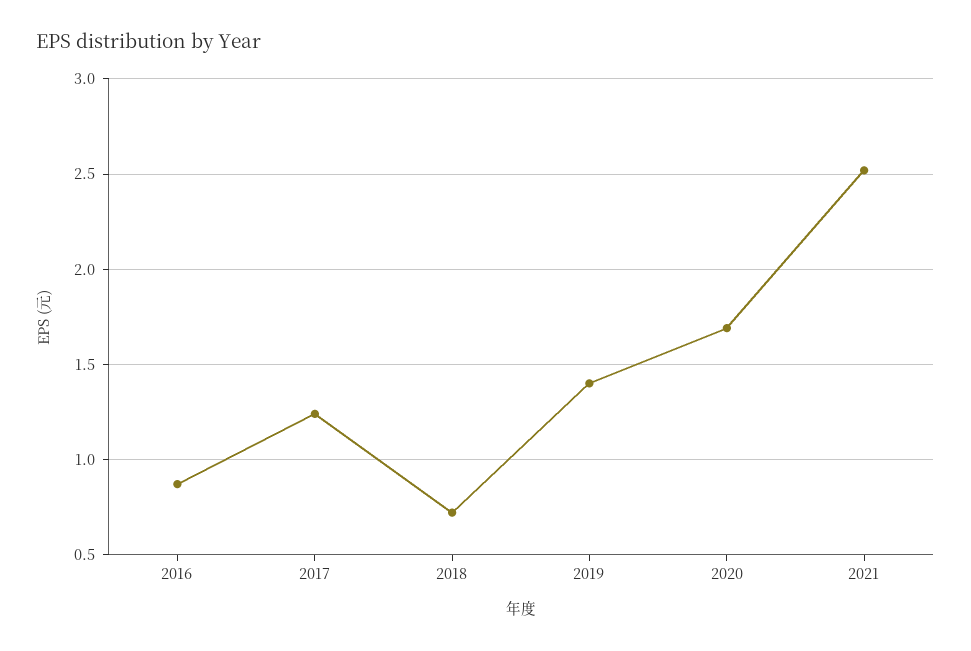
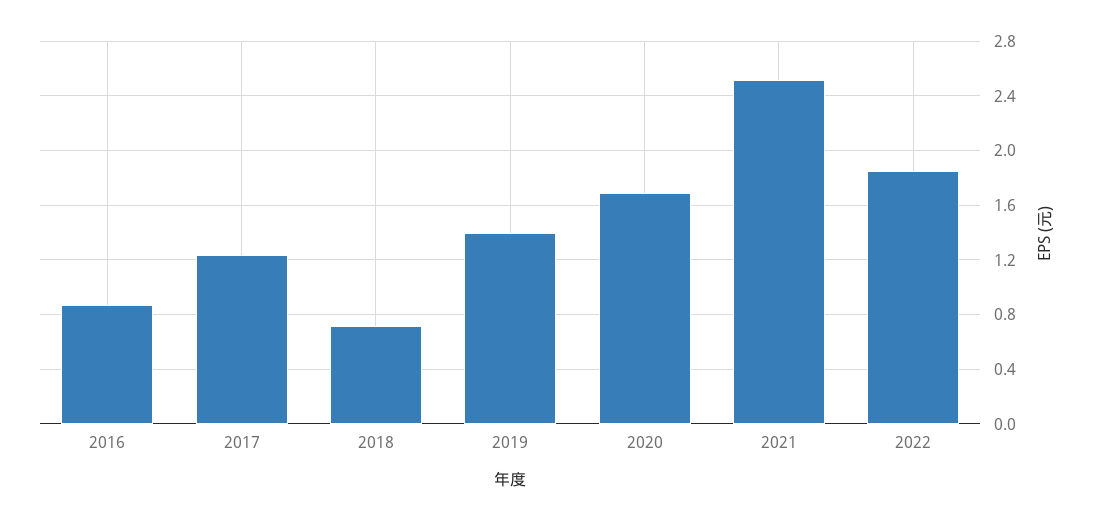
2022: none -> 1.85

